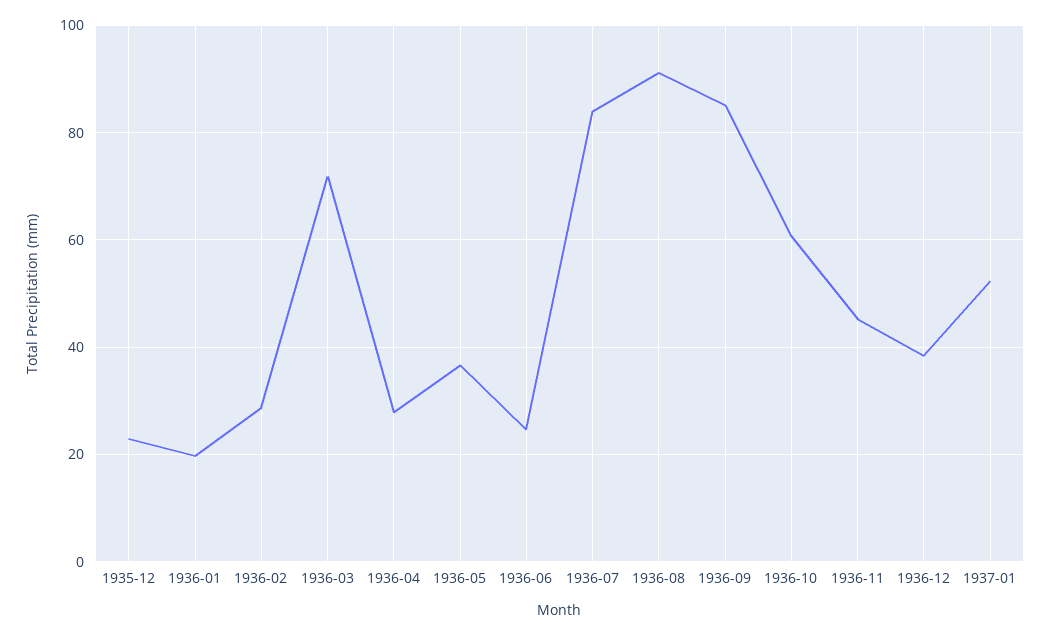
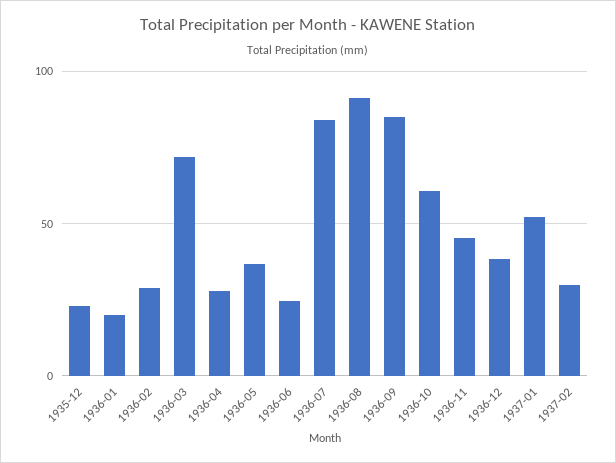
1937-02: none -> 30

